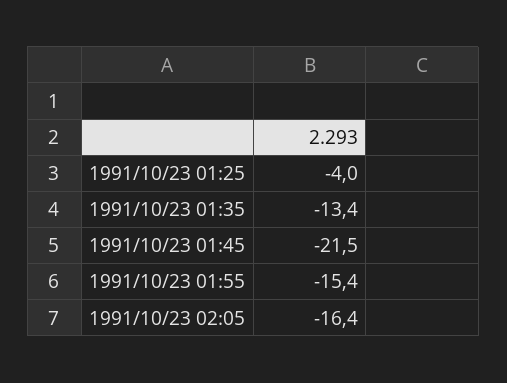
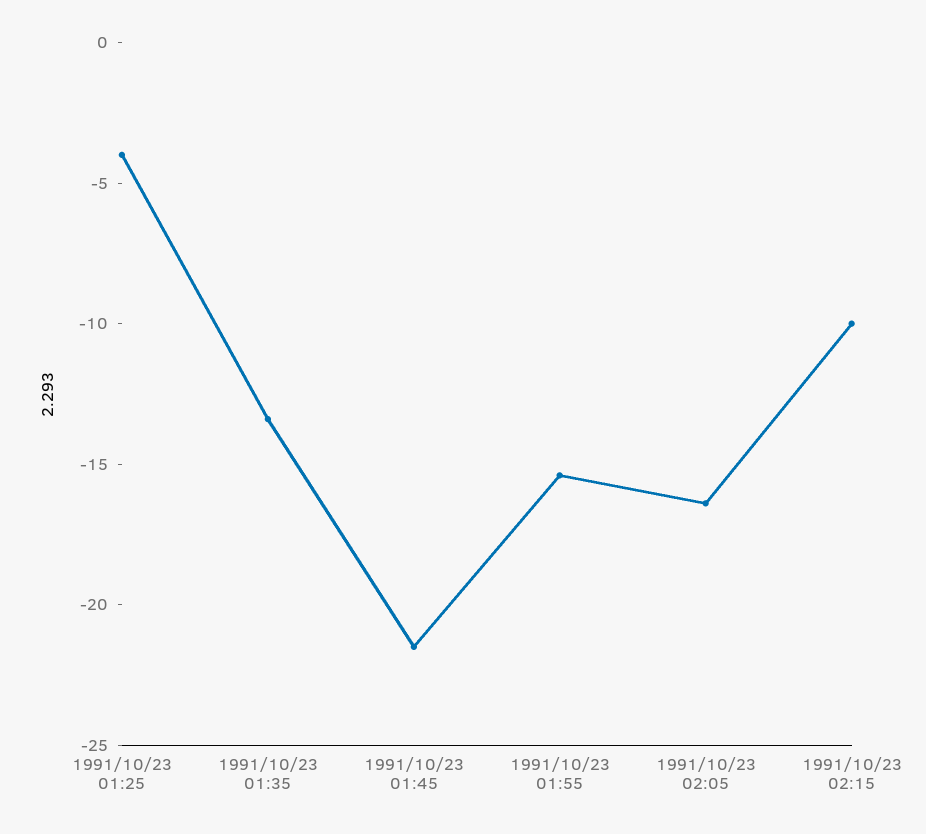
1991/10/23 02:15: none -> -10

